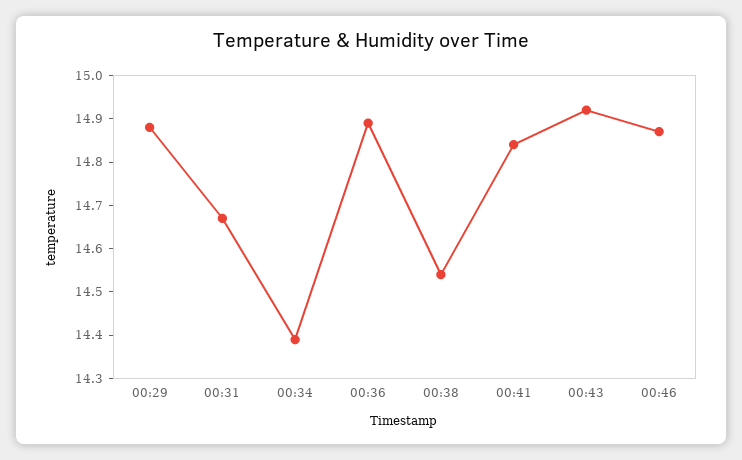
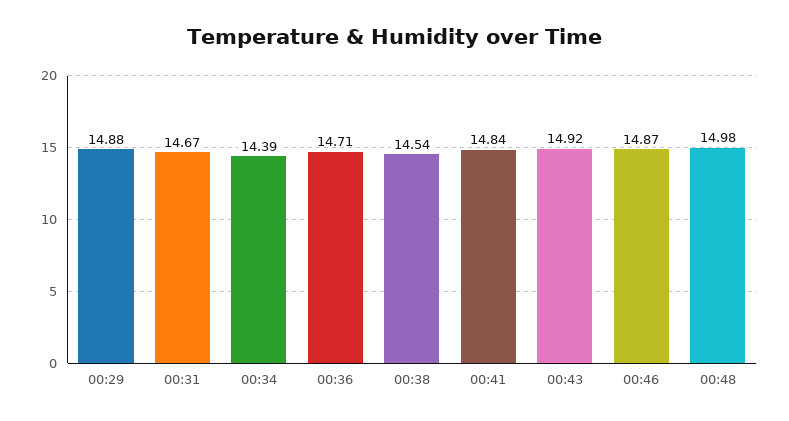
00:36: 14.9 -> 14.71
00:48: none -> 14.98

